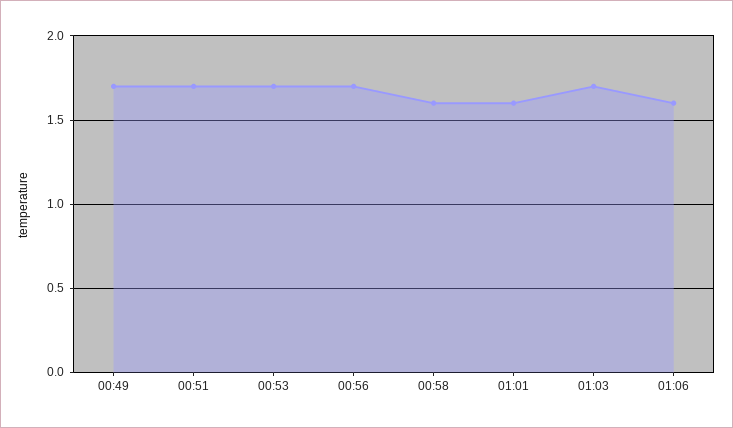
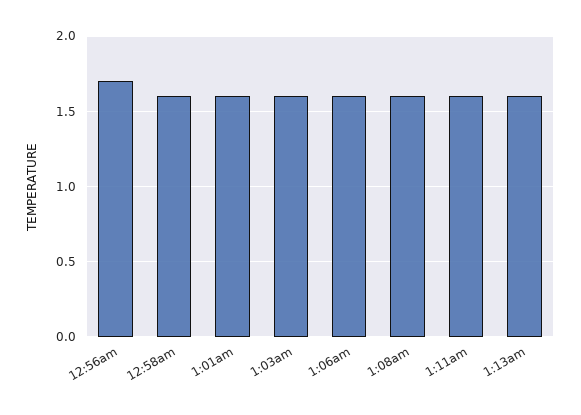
00:49: 1.7 -> none
00:51: 1.7 -> none
00:53: 1.7 -> none
01:03: 1.7 -> 1.6
1:08am: none -> 1.6
1:11am: none -> 1.6
1:13am: none -> 1.6

